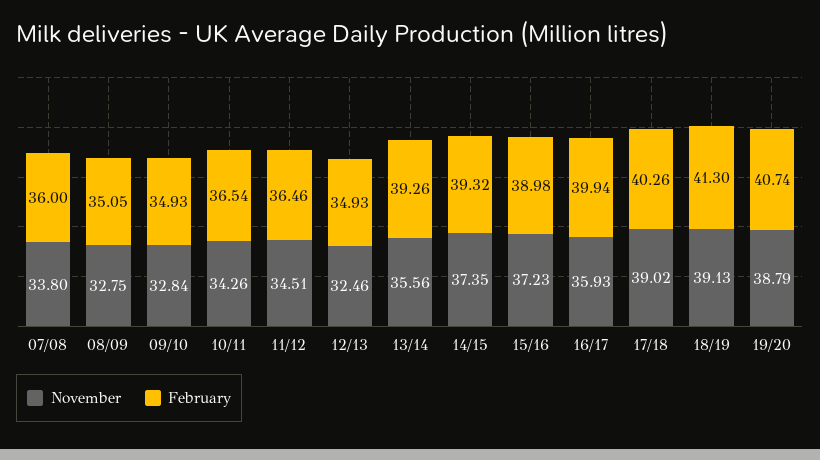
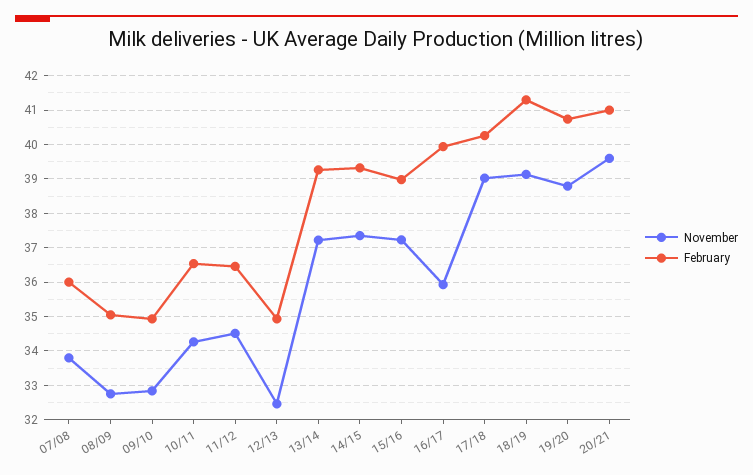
November, 13/14: 35.56 -> 37.2
November, 20/21: none -> 39.6
February, 20/21: none -> 41

